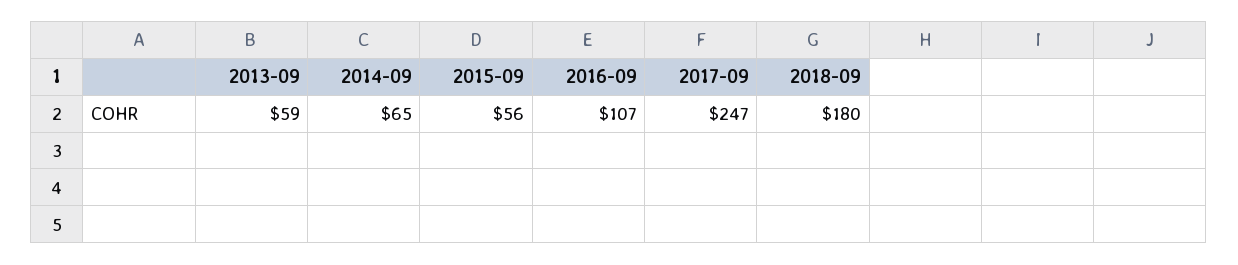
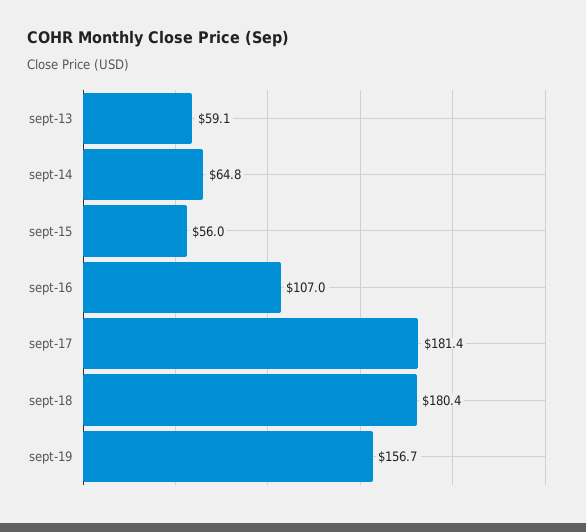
2017-09: 247 -> 181.4
sept-19: none -> 156.7

